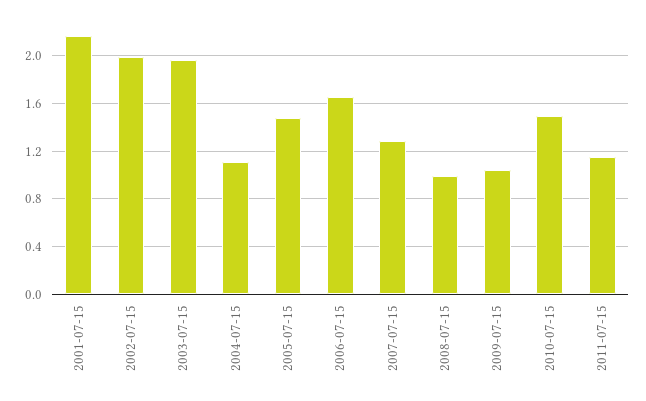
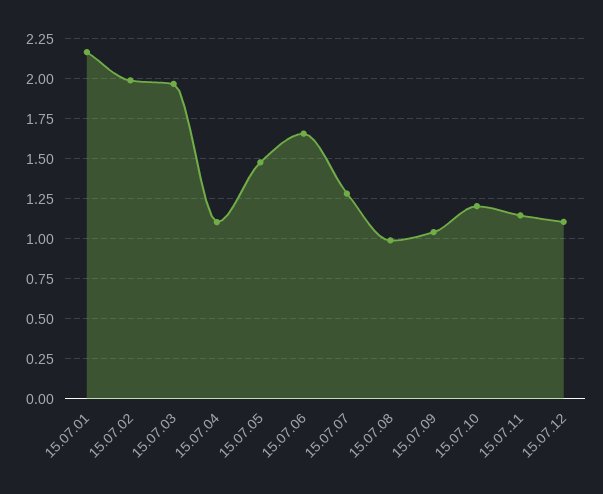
2010-07-15: 1.5 -> 1.2
15.07.12: none -> 1.1

